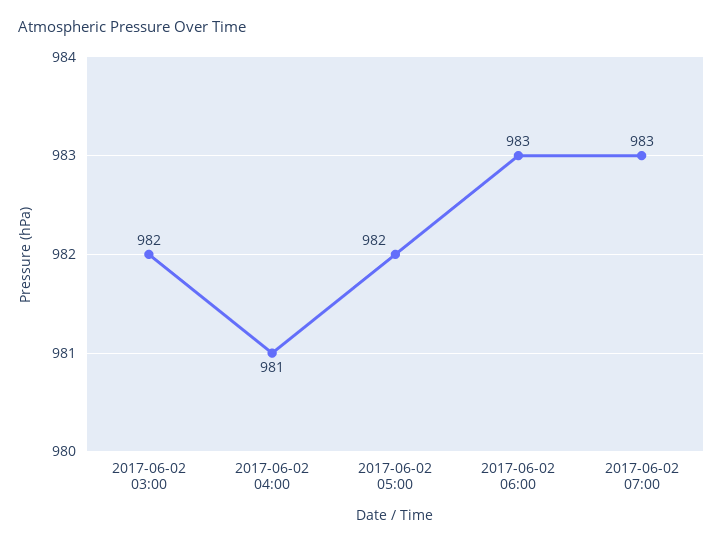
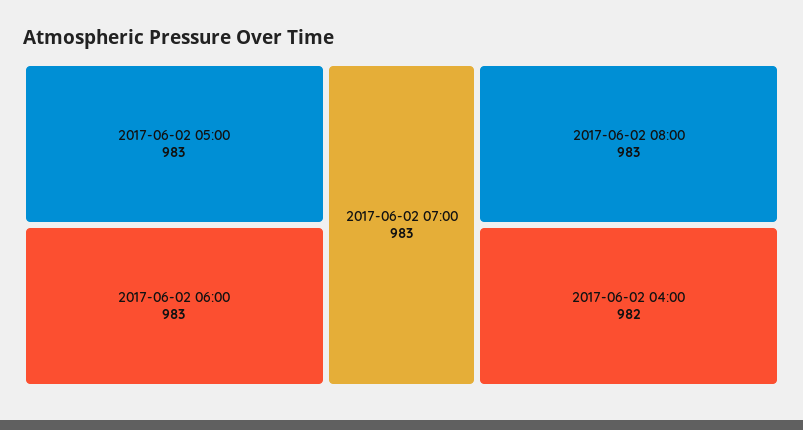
2017-06-02 03:00: 982 -> none
2017-06-02 04:00: 981 -> 982
2017-06-02 05:00: 982 -> 983
2017-06-02 08:00: none -> 983

